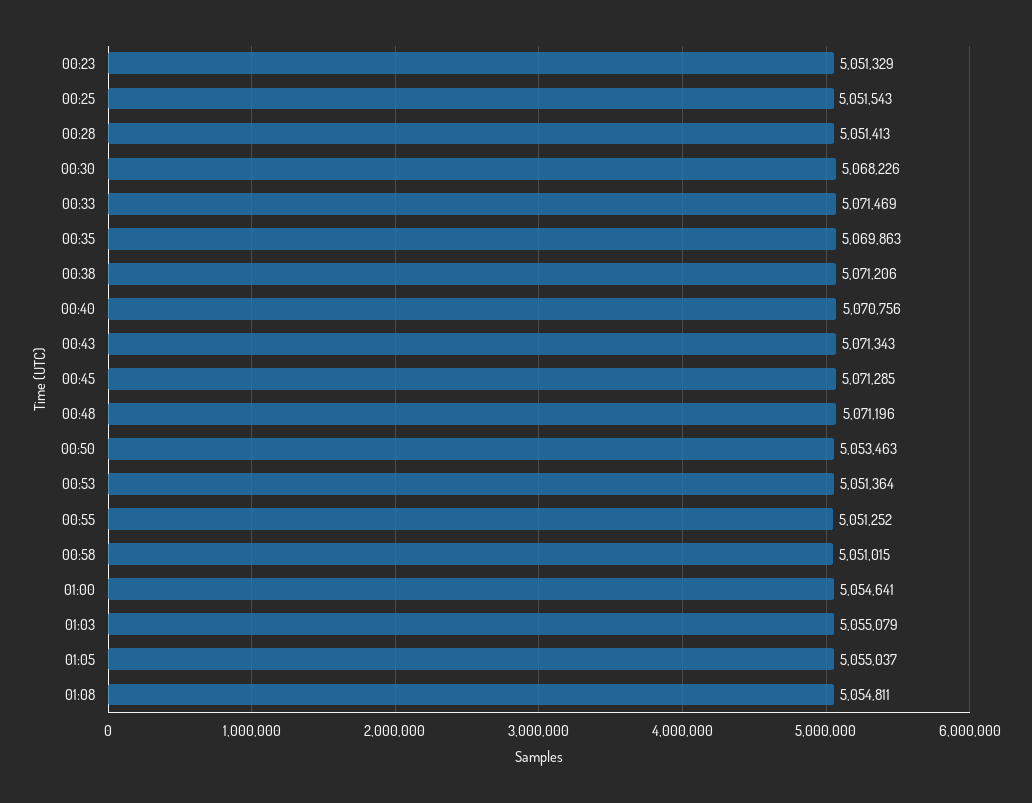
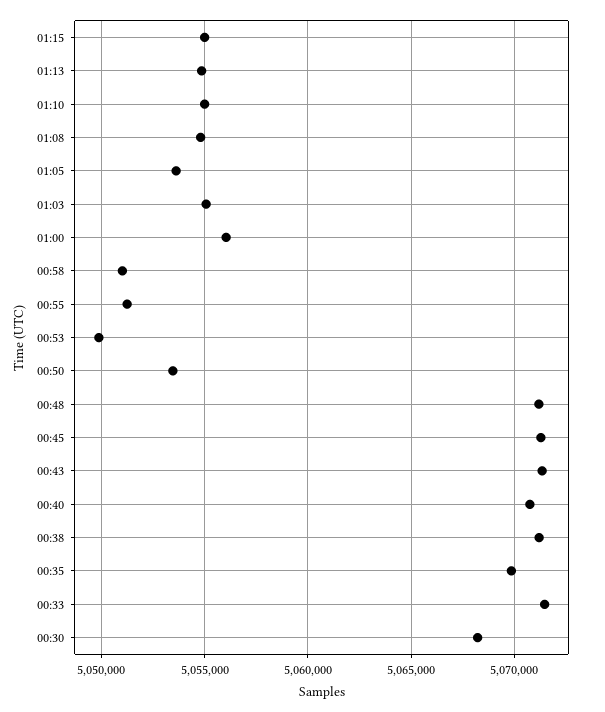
00:23: 5051329 -> none
00:25: 5051543 -> none
00:28: 5051413 -> none
00:53: 5051364 -> 5050000
01:00: 5054641 -> 5056000
01:05: 5055037 -> 5053500
01:15: none -> 5055000
01:13: none -> 5055000
01:10: none -> 5055000

